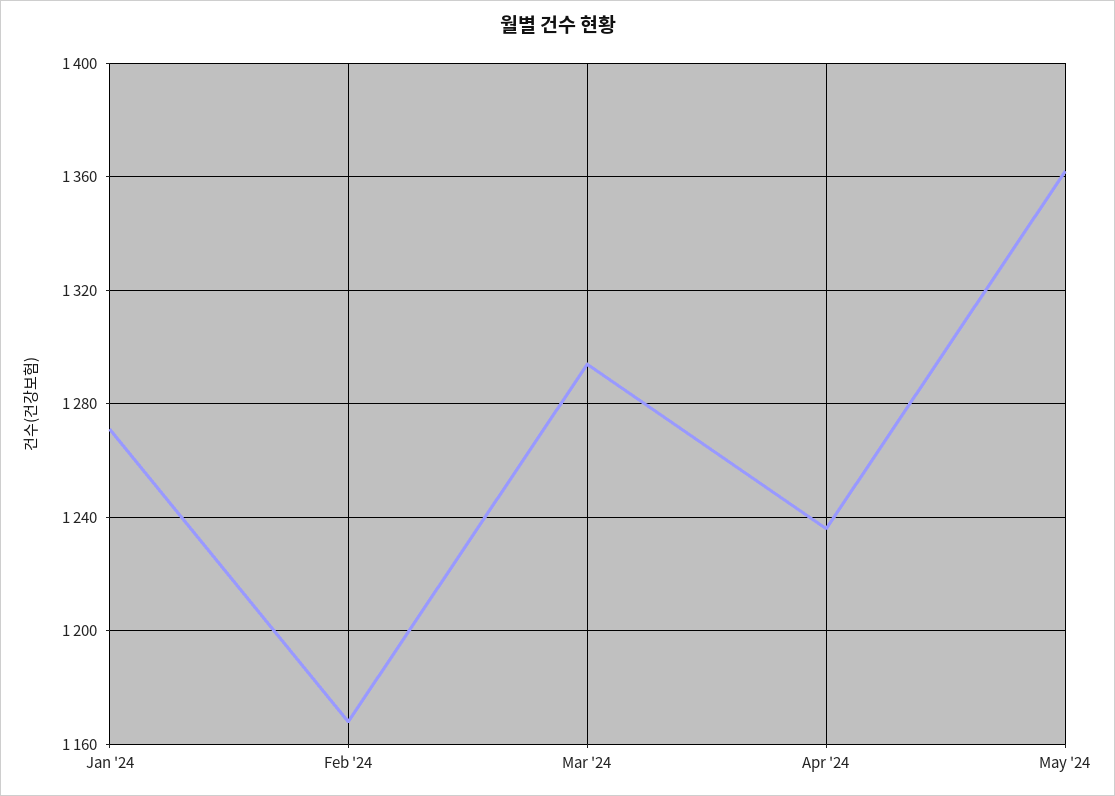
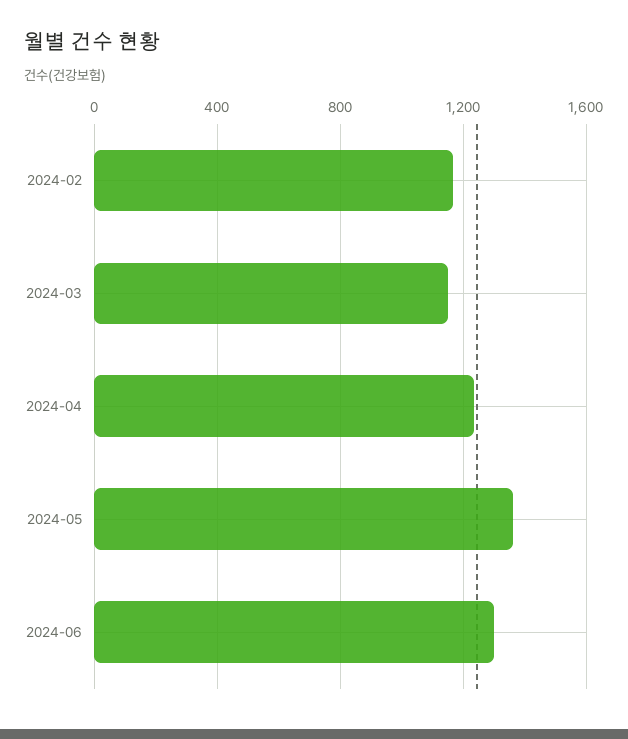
Jan '24: 1270 -> none
Mar '24: 1295 -> 1150
2024-06: none -> 1300

